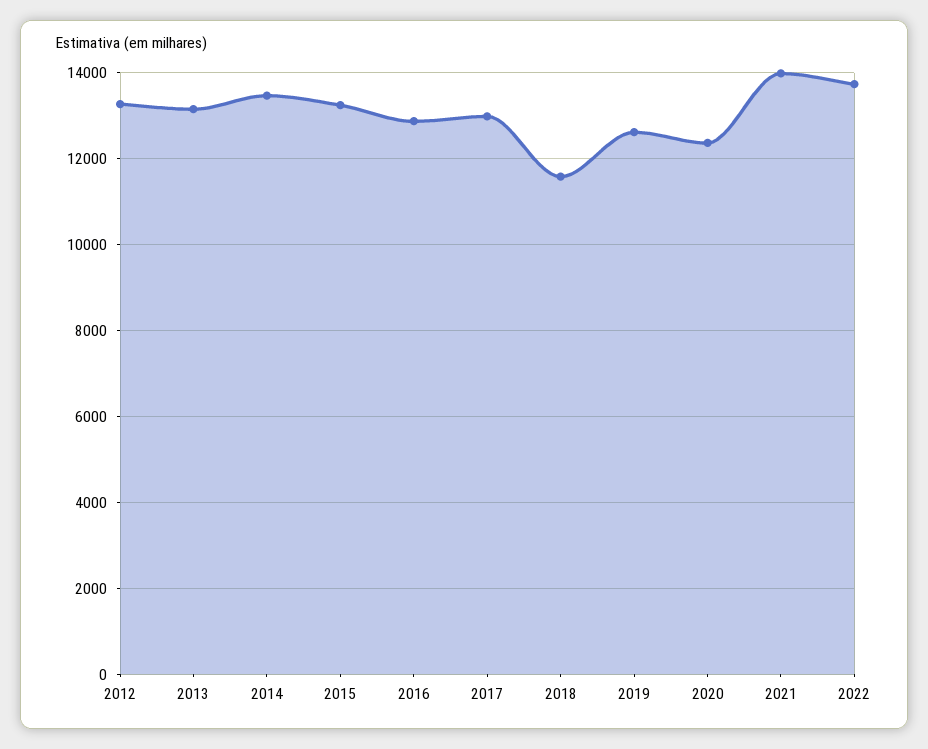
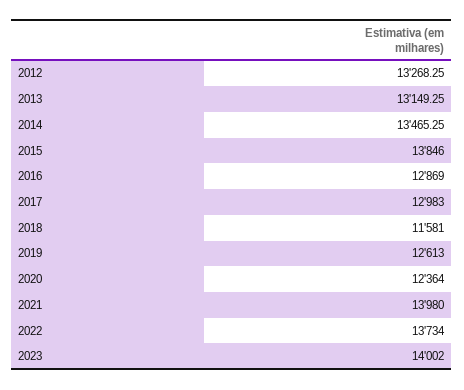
2015: 13200 -> 13846
2023: none -> 14002

